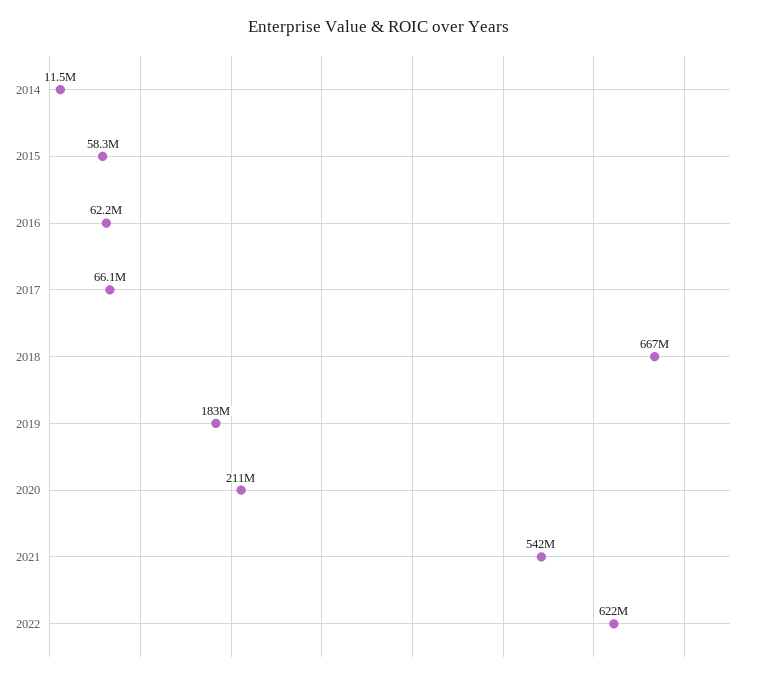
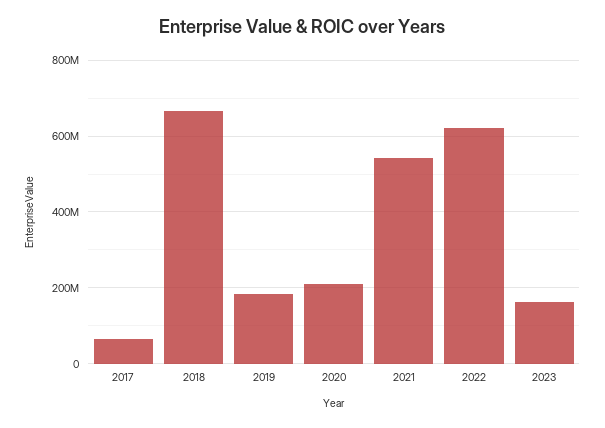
2014: 11500000 -> none
2015: 58300000 -> none
2016: 62200000 -> none
2023: none -> 160000000

